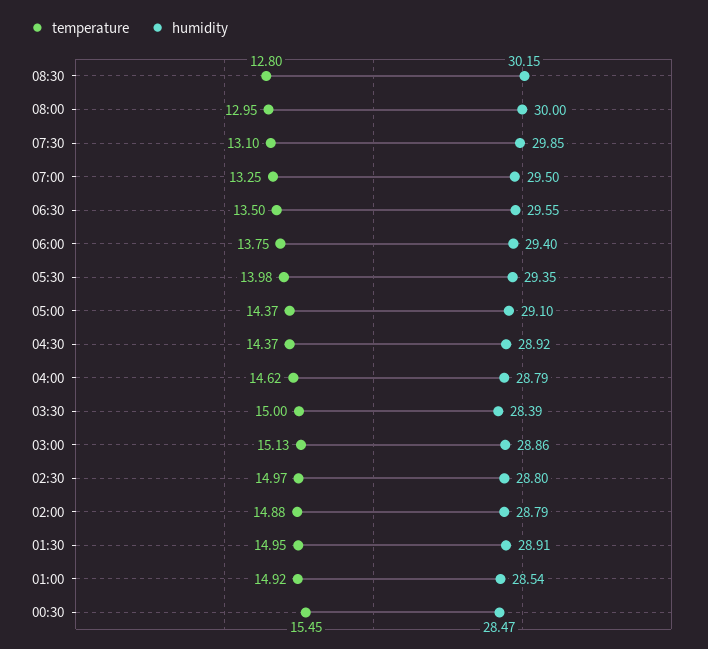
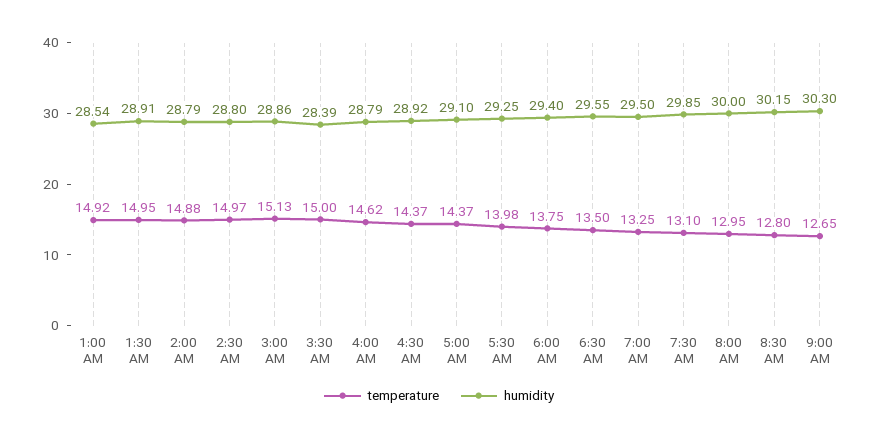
humidity, 05:30: 29.35 -> 29.25
temperature, 00:30: 15.45 -> none
humidity, 00:30: 28.47 -> none
temperature, 9:00 AM: none -> 12.65
humidity, 9:00 AM: none -> 30.3

